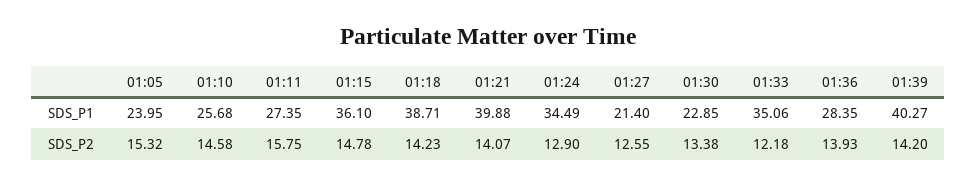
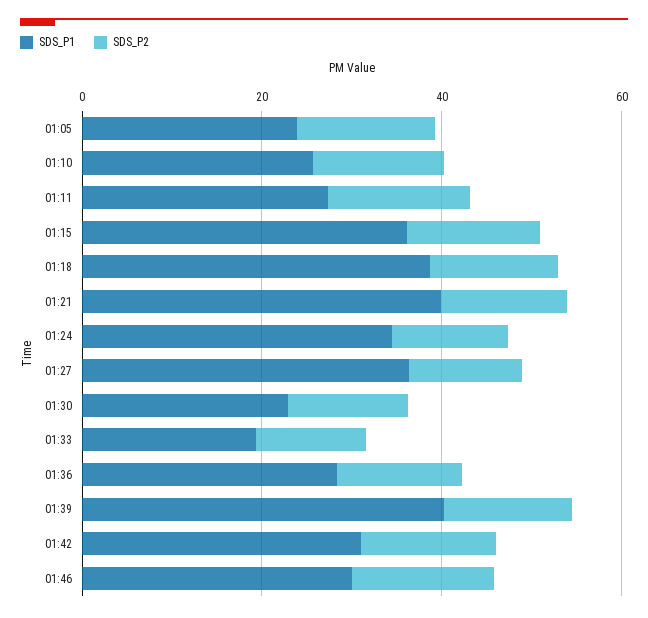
SDS_P1, 01:27: 21.4 -> 35
SDS_P1, 01:33: 35.06 -> 20
SDS_P1, 01:42: none -> 30
SDS_P2, 01:42: none -> 15
SDS_P1, 01:46: none -> 30
SDS_P2, 01:46: none -> 15

